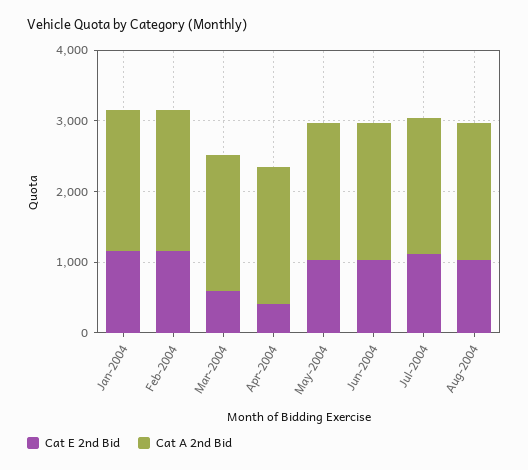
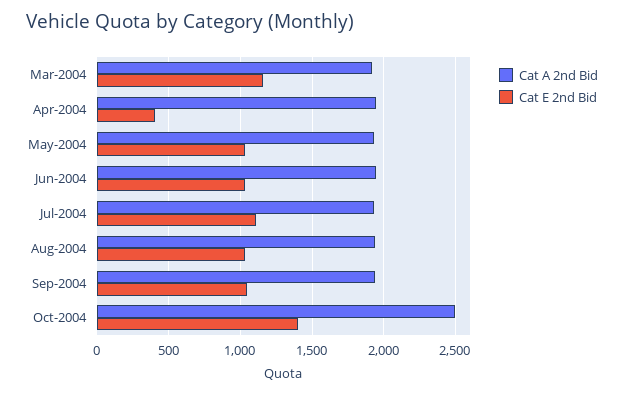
Cat E 2nd Bid, Jan-2004: 1200 -> none
Cat A 2nd Bid, Jan-2004: 2000 -> none
Cat E 2nd Bid, Feb-2004: 1200 -> none
Cat A 2nd Bid, Feb-2004: 2000 -> none
Cat E 2nd Bid, Mar-2004: 600 -> 1150
Cat A 2nd Bid, Sep-2004: none -> 1950
Cat E 2nd Bid, Sep-2004: none -> 1050
Cat A 2nd Bid, Oct-2004: none -> 2500
Cat E 2nd Bid, Oct-2004: none -> 1400

